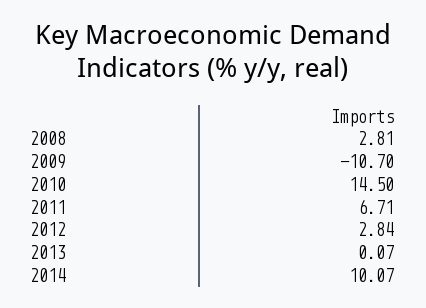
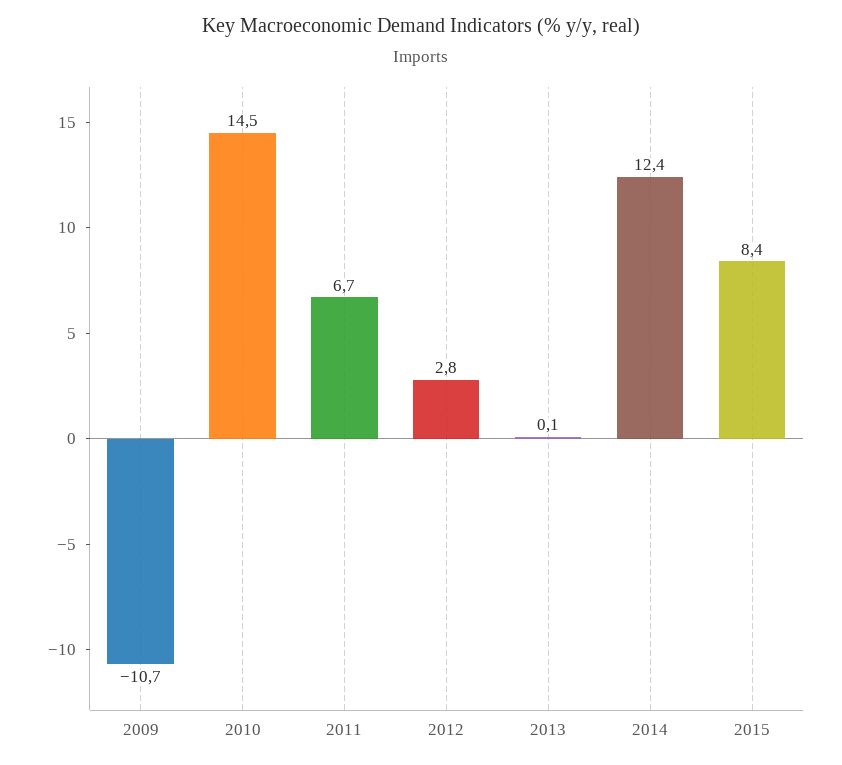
2008: 2.81 -> none
2014: 10.07 -> 12.4
2015: none -> 8.4

